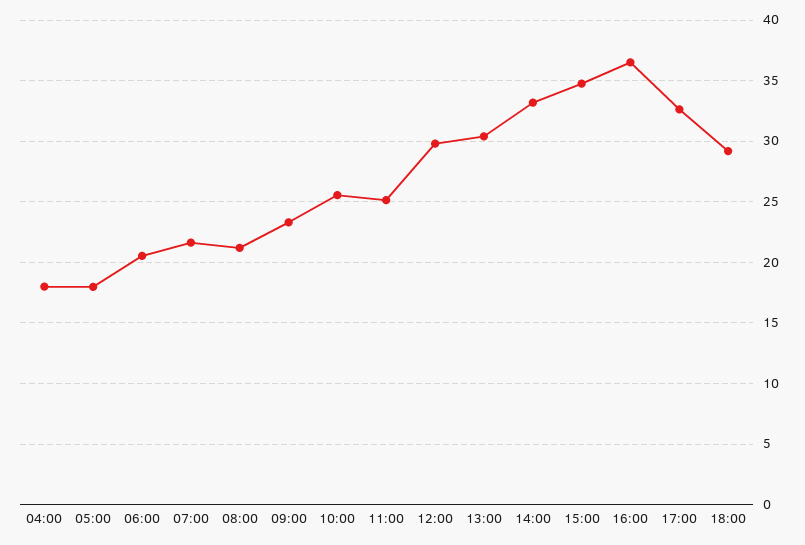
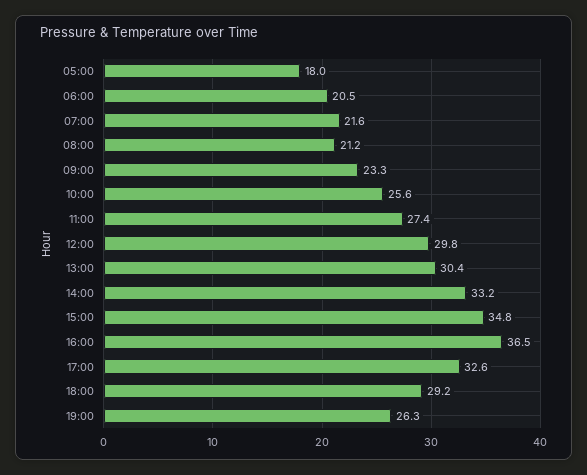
04:00: 18 -> none
11:00: 25 -> 27.4
19:00: none -> 26.3

